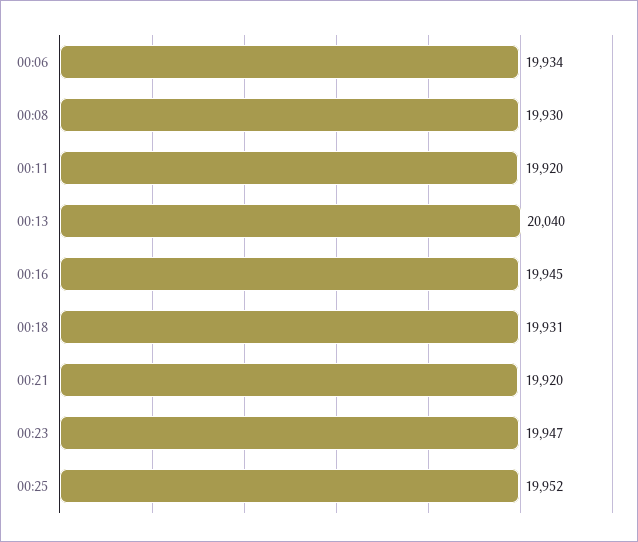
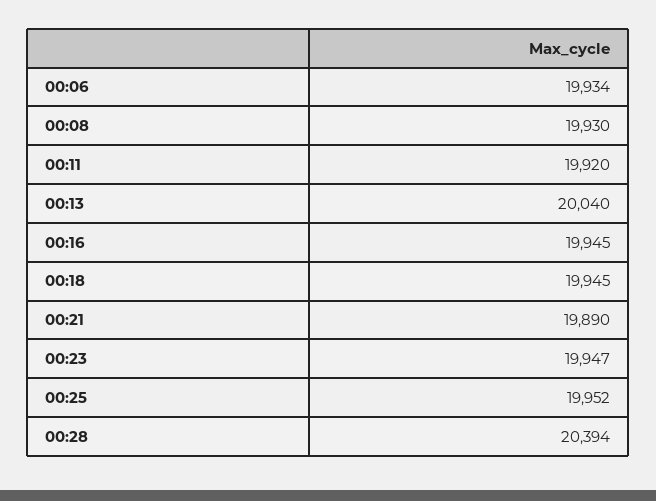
00:18: 19931 -> 19945
00:21: 19920 -> 19890
00:28: none -> 20394

